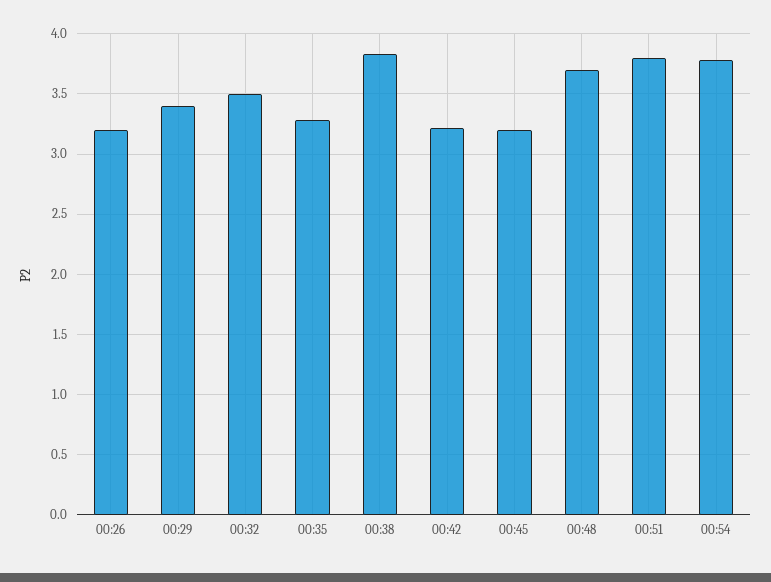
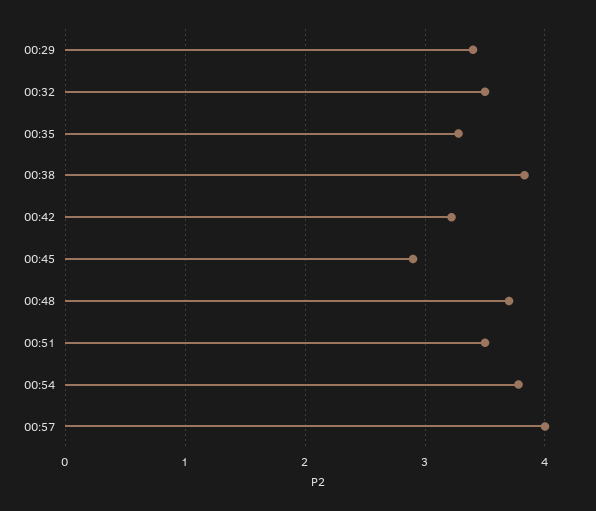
00:26: 3.2 -> none
00:45: 3.2 -> 2.9
00:51: 3.8 -> 3.5
00:57: none -> 4

